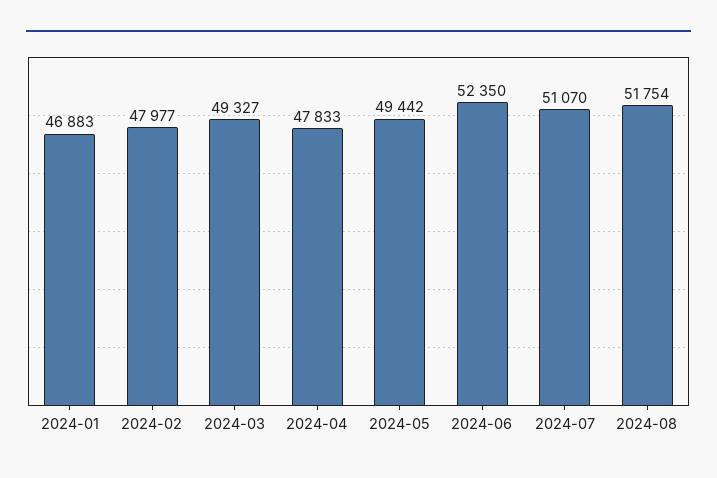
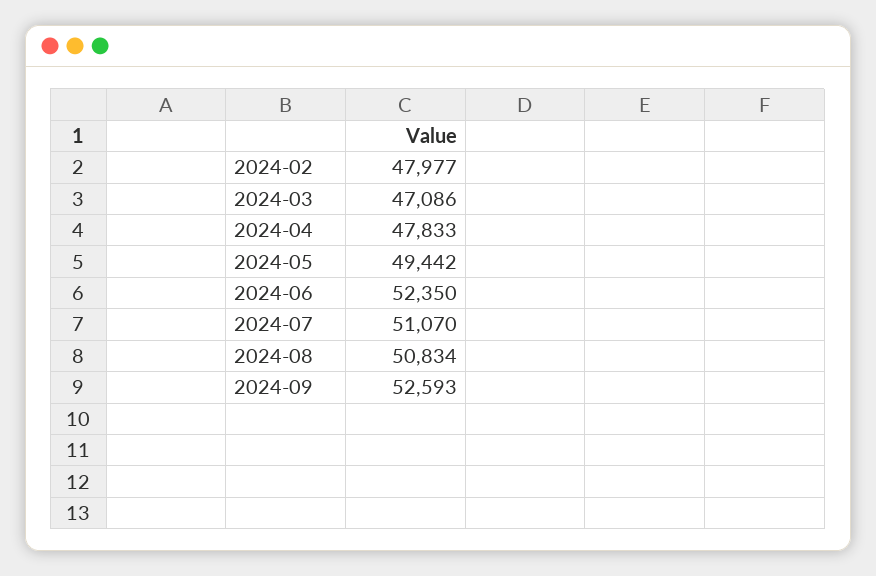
2024-01: 46883 -> none
2024-03: 49327 -> 47086
2024-08: 51754 -> 50834
2024-09: none -> 52593

